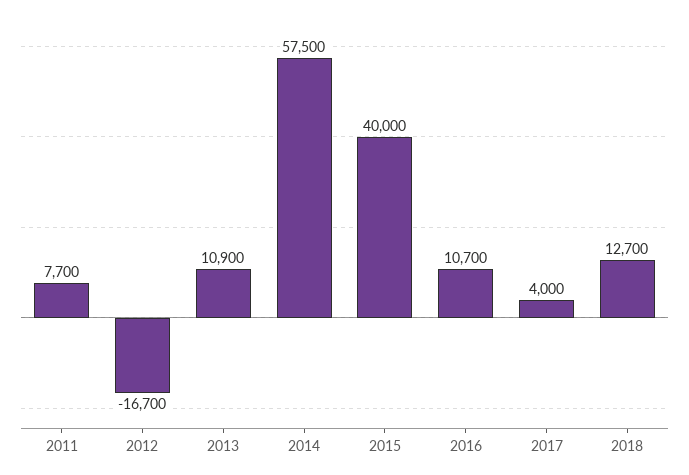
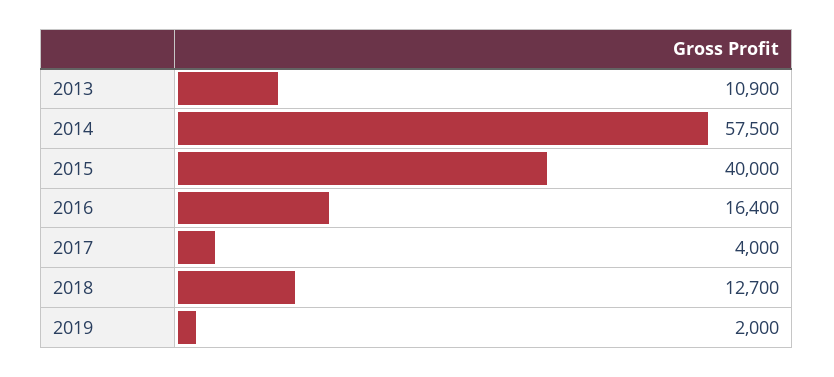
2011: 7700 -> none
2012: -16700 -> none
2016: 10700 -> 16400
2019: none -> 2000

